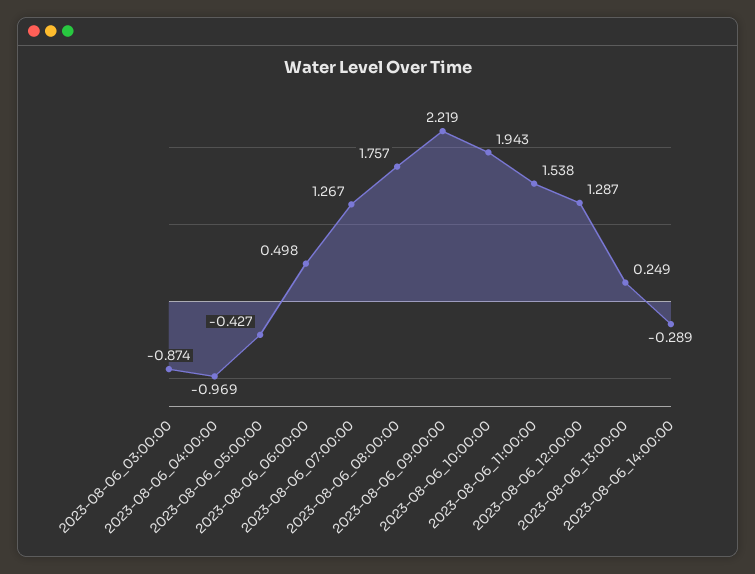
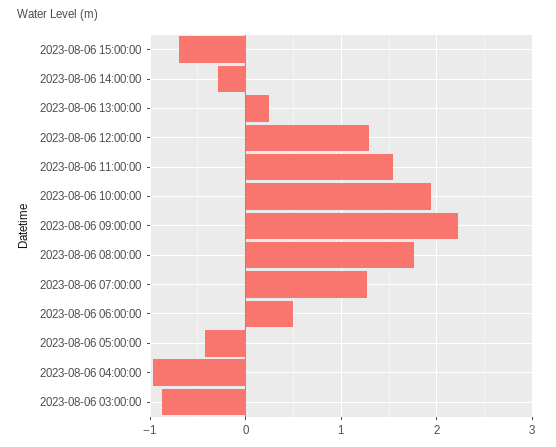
2023-08-06 15:00:00: none -> -0.7

